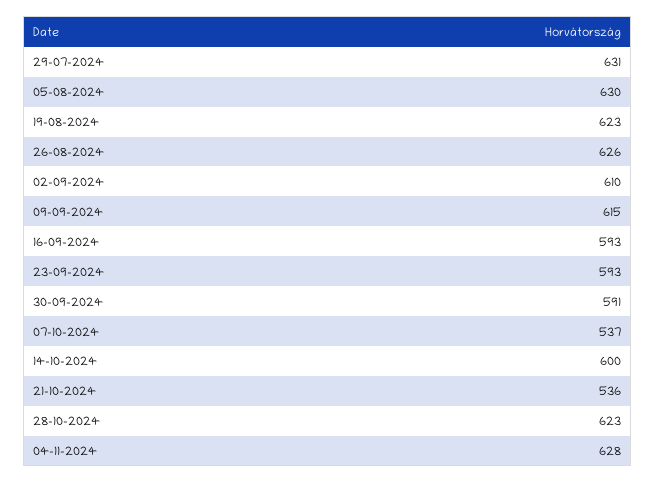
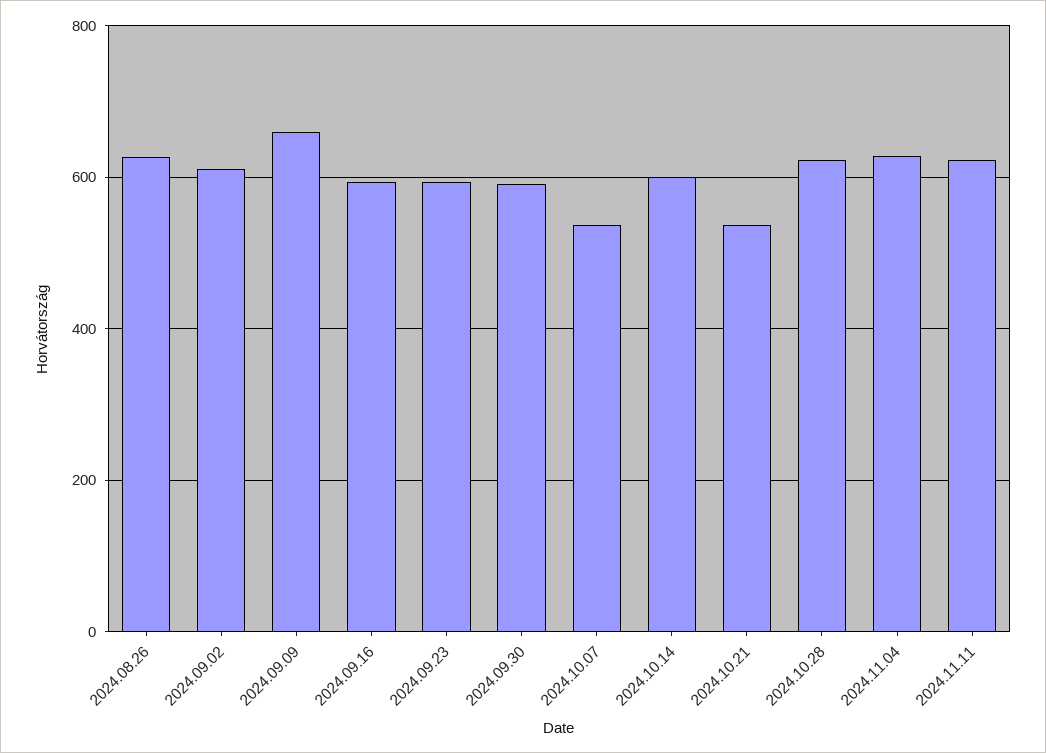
29-07-2024: 631 -> none
05-08-2024: 630 -> none
19-08-2024: 623 -> none
09-09-2024: 615 -> 660
2024.11.11: none -> 620

